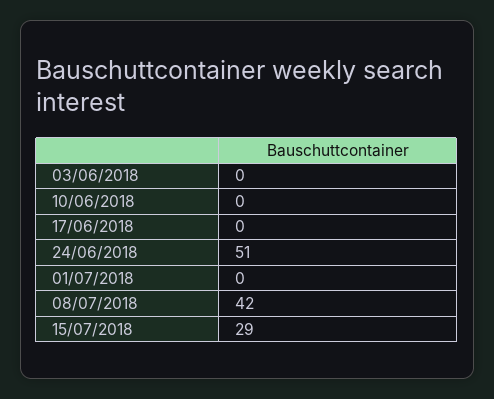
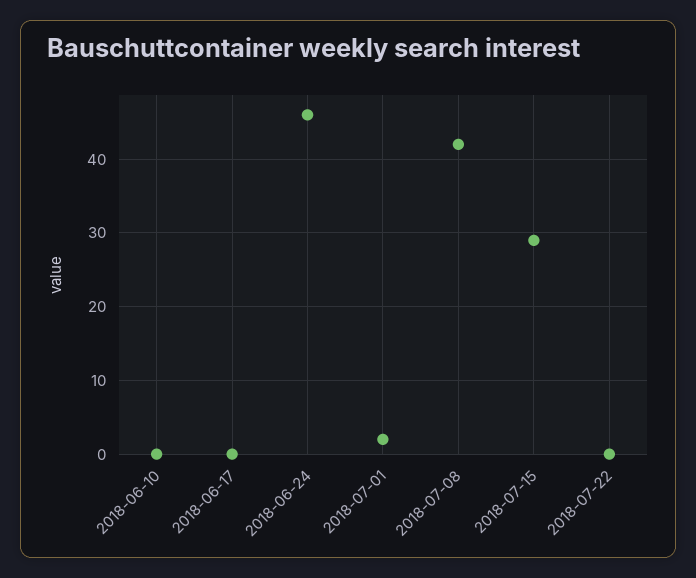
03/06/2018: 0 -> none
24/06/2018: 51 -> 46
01/07/2018: 0 -> 2
2018-07-22: none -> 0

